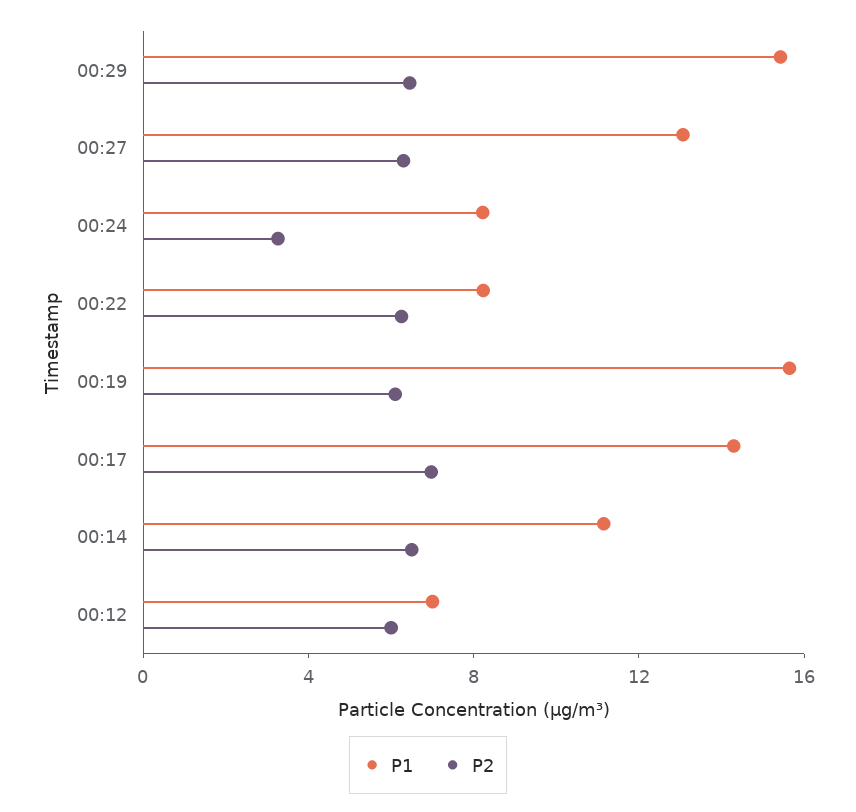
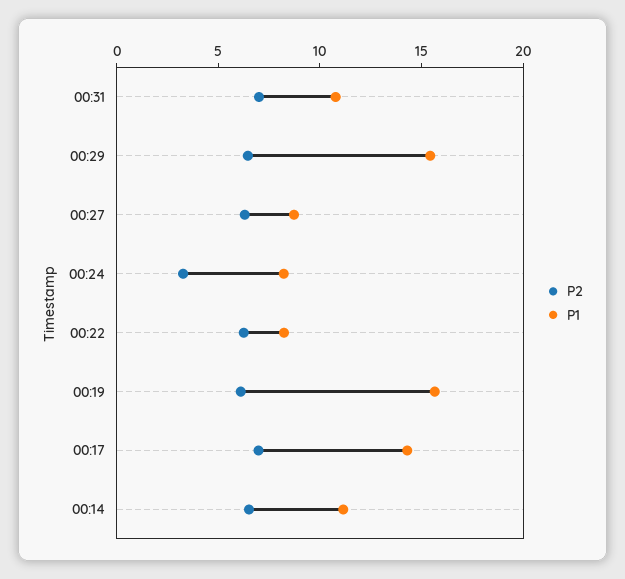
P1, 00:27: 13 -> 9
P1, 00:12: 7 -> none
P2, 00:12: 6 -> none
P2, 00:31: none -> 7
P1, 00:31: none -> 11

